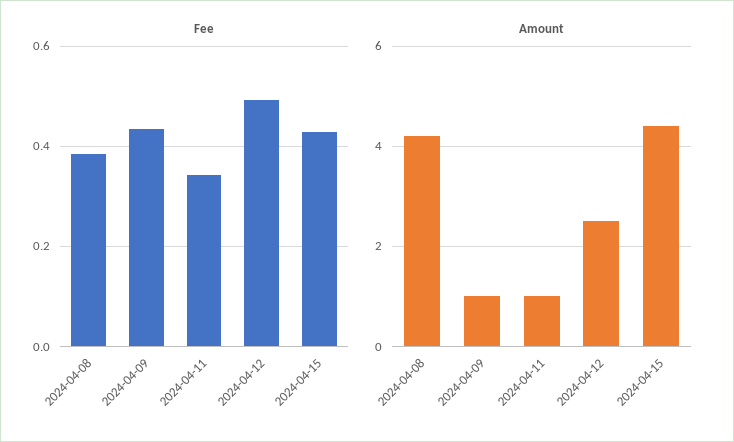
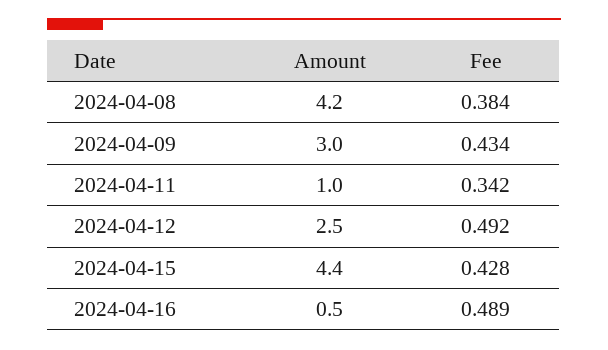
Amount, 2024-04-09: 1 -> 3
Amount, 2024-04-16: none -> 0.5
Fee, 2024-04-16: none -> 0.489

